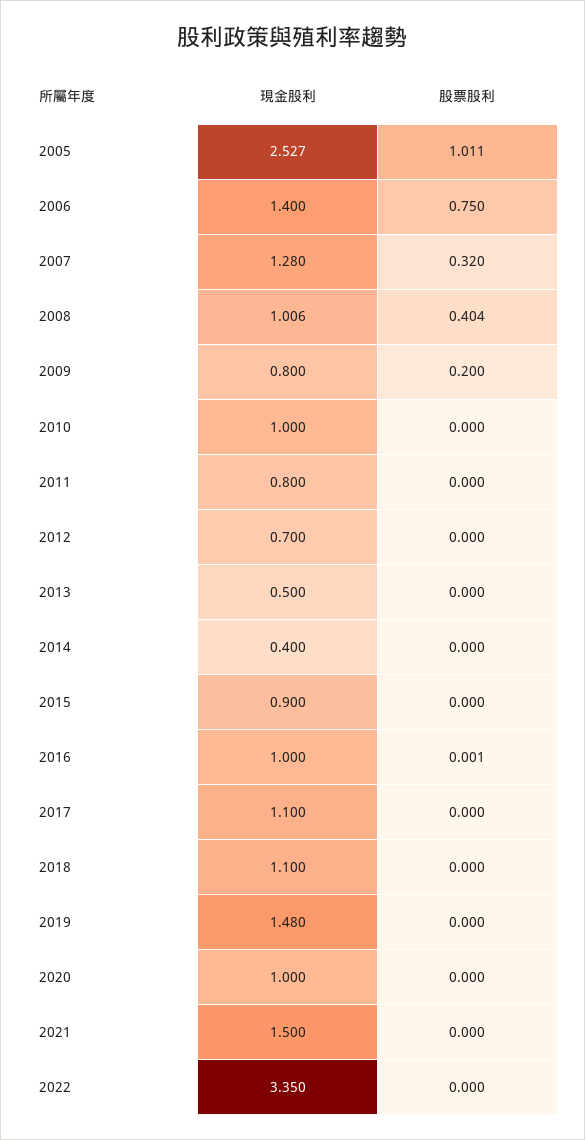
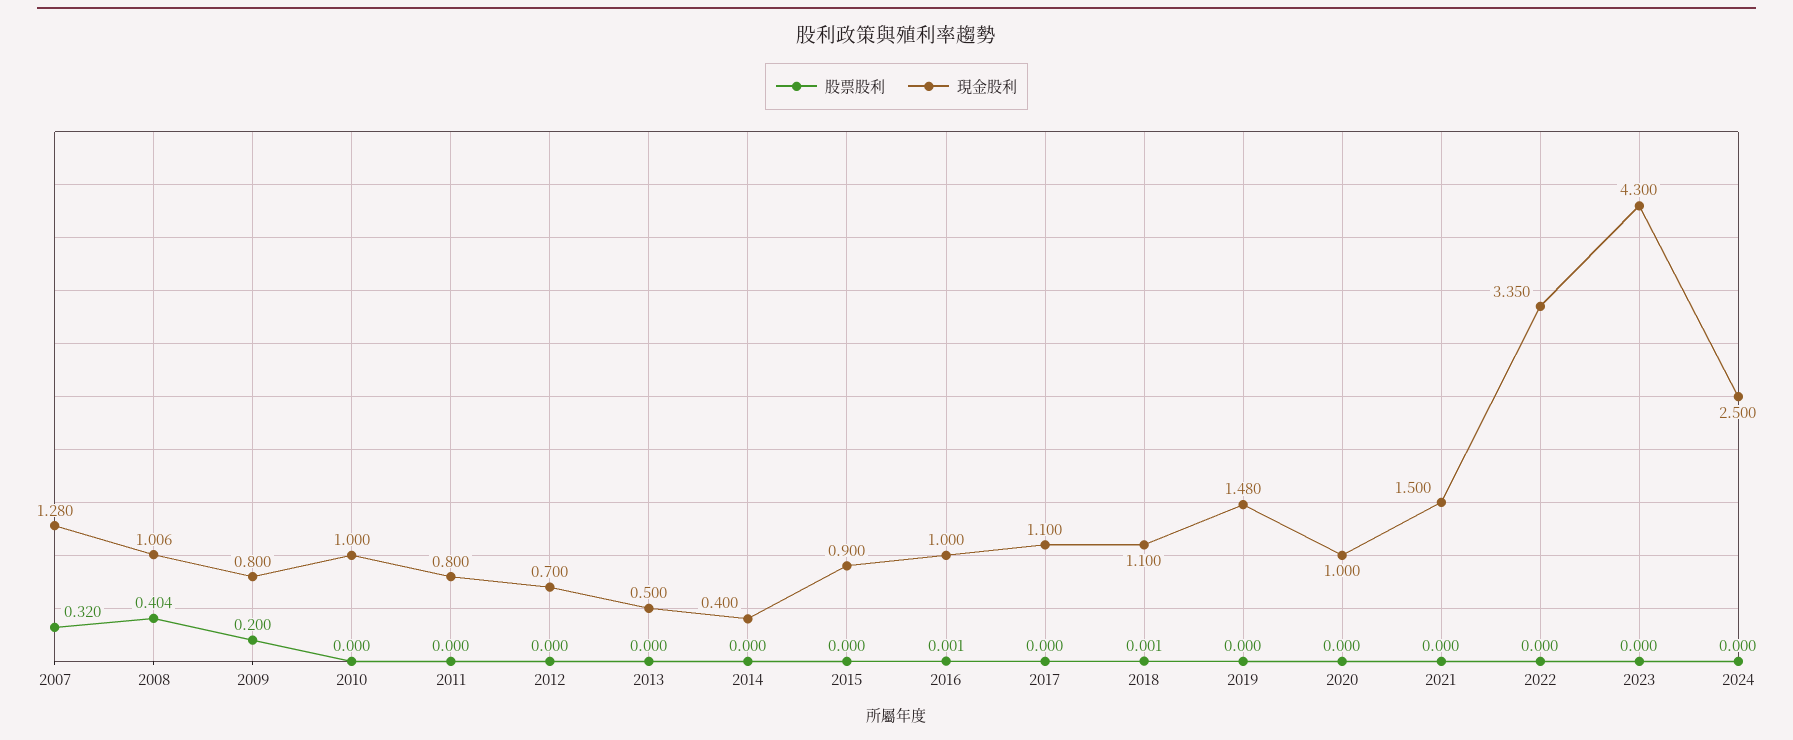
現金股利, 2005: 2.527 -> none
股票股利, 2005: 1.011 -> none
現金股利, 2006: 1.4 -> none
股票股利, 2006: 0.75 -> none
股票股利, 2018: 0 -> 0.001
股票股利, 2023: none -> 0
現金股利, 2023: none -> 4.3
股票股利, 2024: none -> 0
現金股利, 2024: none -> 2.5

